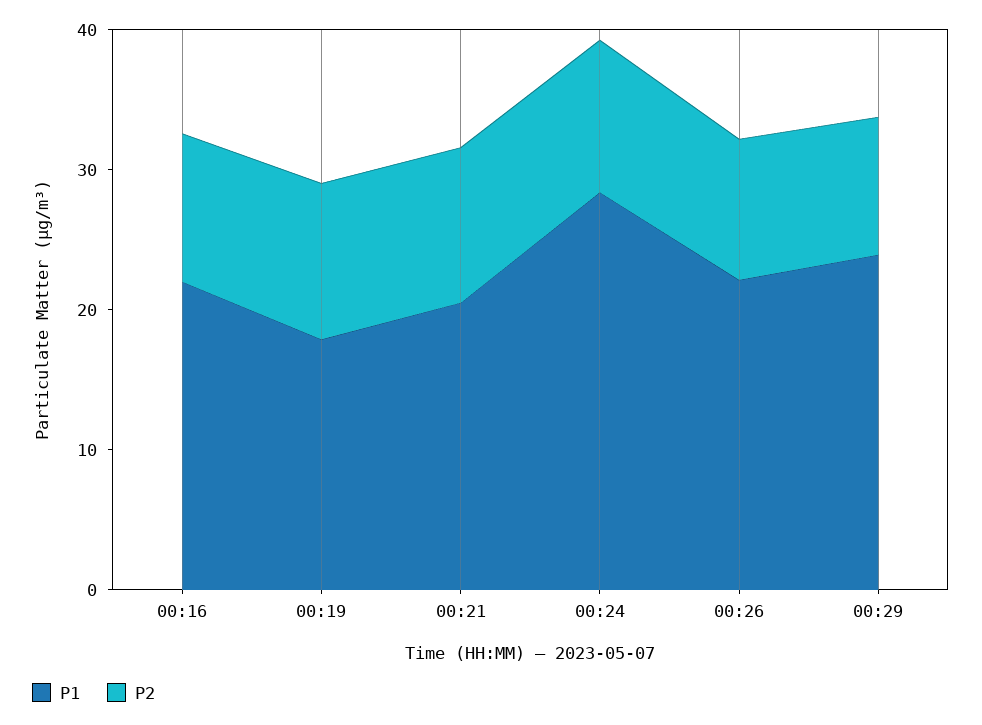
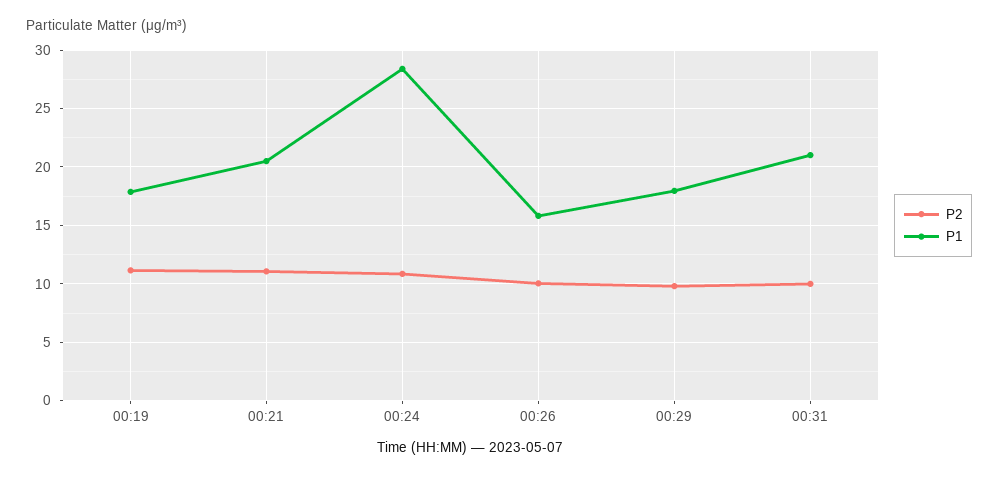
P1, 00:16: 22 -> none
P2, 00:16: 10 -> none
P1, 00:26: 22 -> 16
P1, 00:29: 24 -> 18
P2, 00:31: none -> 10
P1, 00:31: none -> 21

